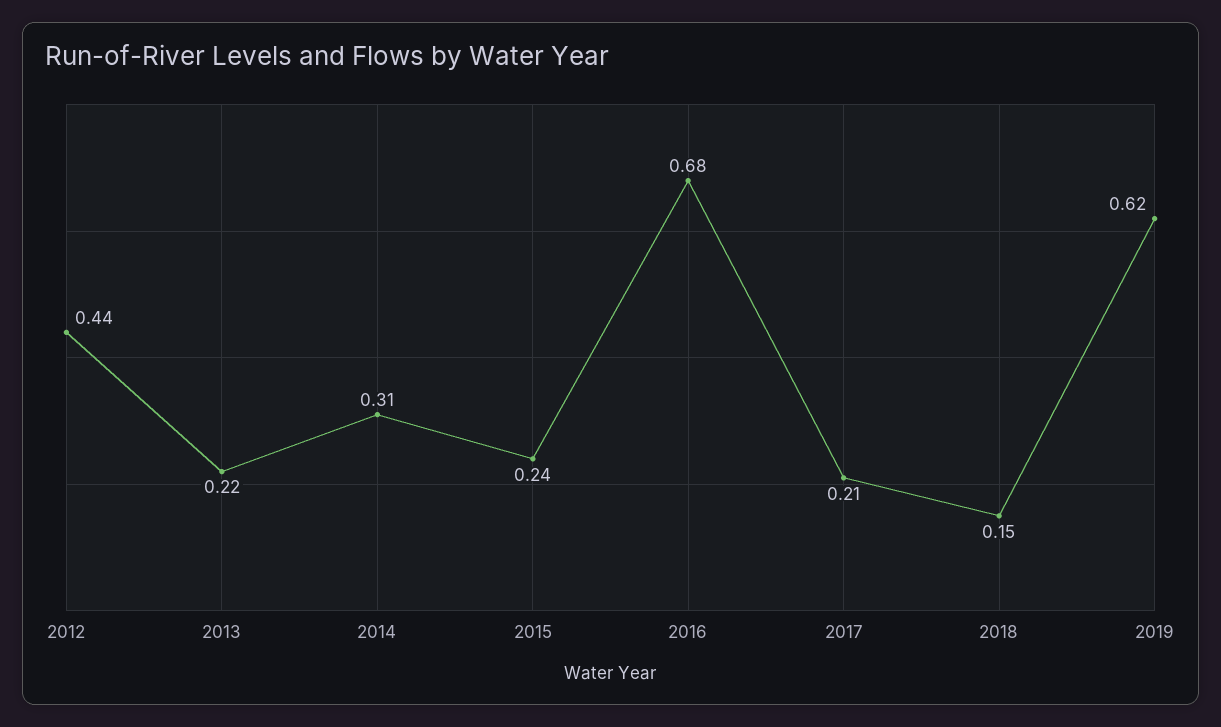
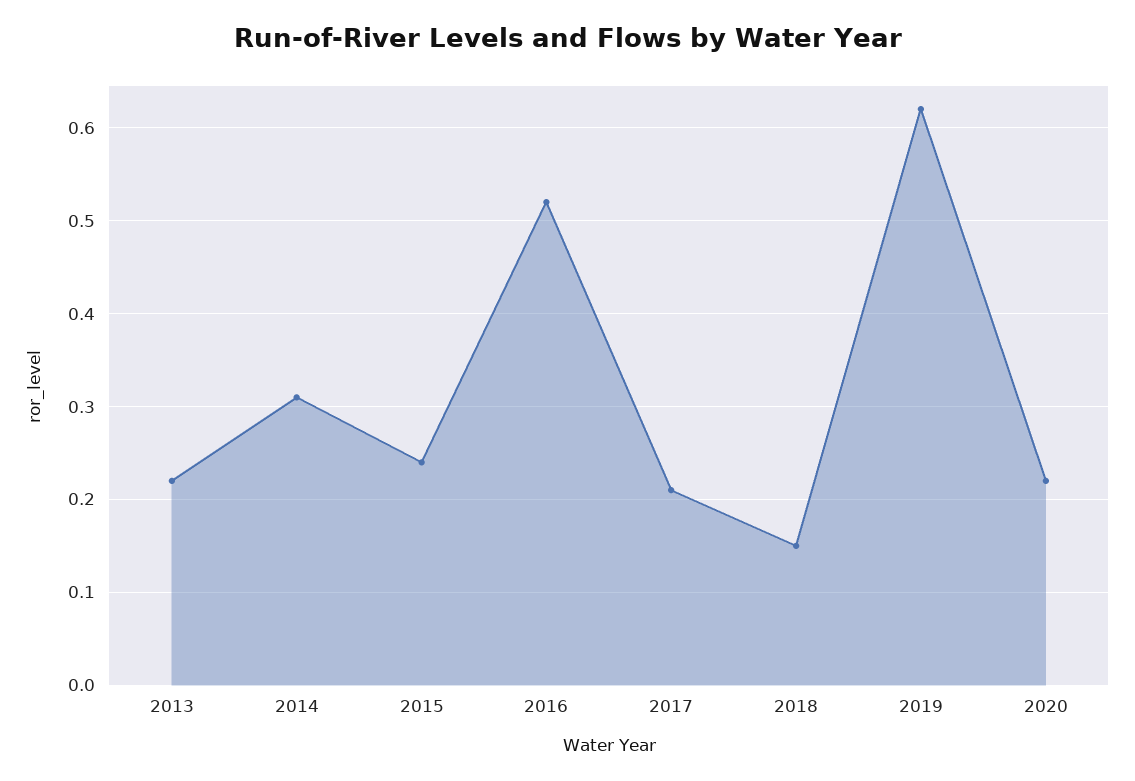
2012: 0.44 -> none
2016: 0.68 -> 0.52
2020: none -> 0.22

